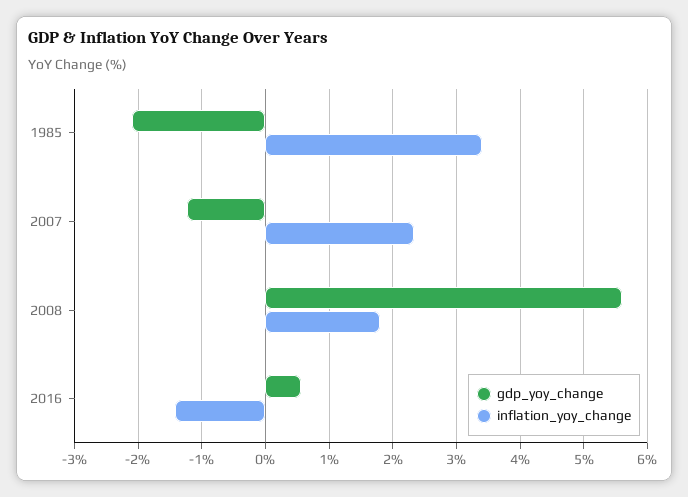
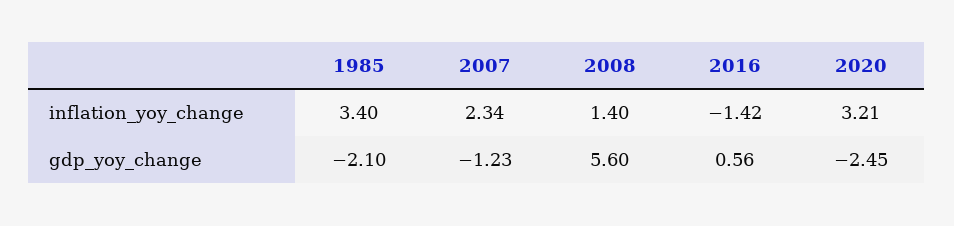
inflation_yoy_change, 2008: 1.8 -> 1.4
inflation_yoy_change, 2020: none -> 3.21
gdp_yoy_change, 2020: none -> -2.45

